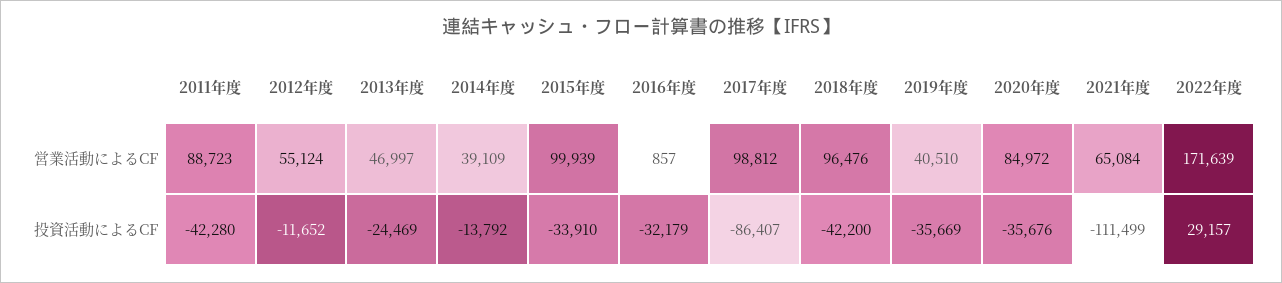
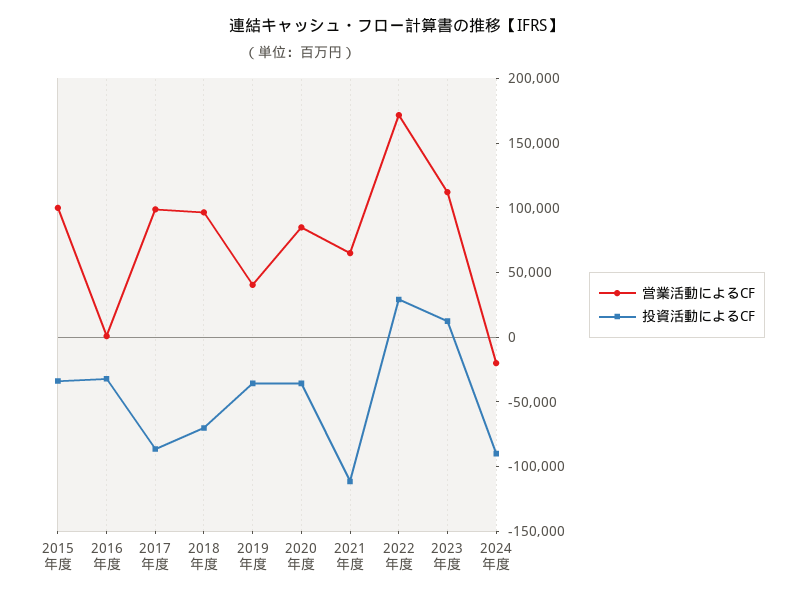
営業活動によるCF, 2011年度: 88723 -> none
営業活動によるCF, 2012年度: 55124 -> none
営業活動によるCF, 2013年度: 46997 -> none
営業活動によるCF, 2014年度: 39109 -> none
投資活動によるCF, 2011年度: -42280 -> none
投資活動によるCF, 2012年度: -11652 -> none
投資活動によるCF, 2013年度: -24469 -> none
投資活動によるCF, 2014年度: -13792 -> none
投資活動によるCF, 2018年度: -42200 -> -70000
営業活動によるCF, 2023年度: none -> 110000
投資活動によるCF, 2023年度: none -> 10000
営業活動によるCF, 2024年度: none -> -20000
投資活動によるCF, 2024年度: none -> -90000

